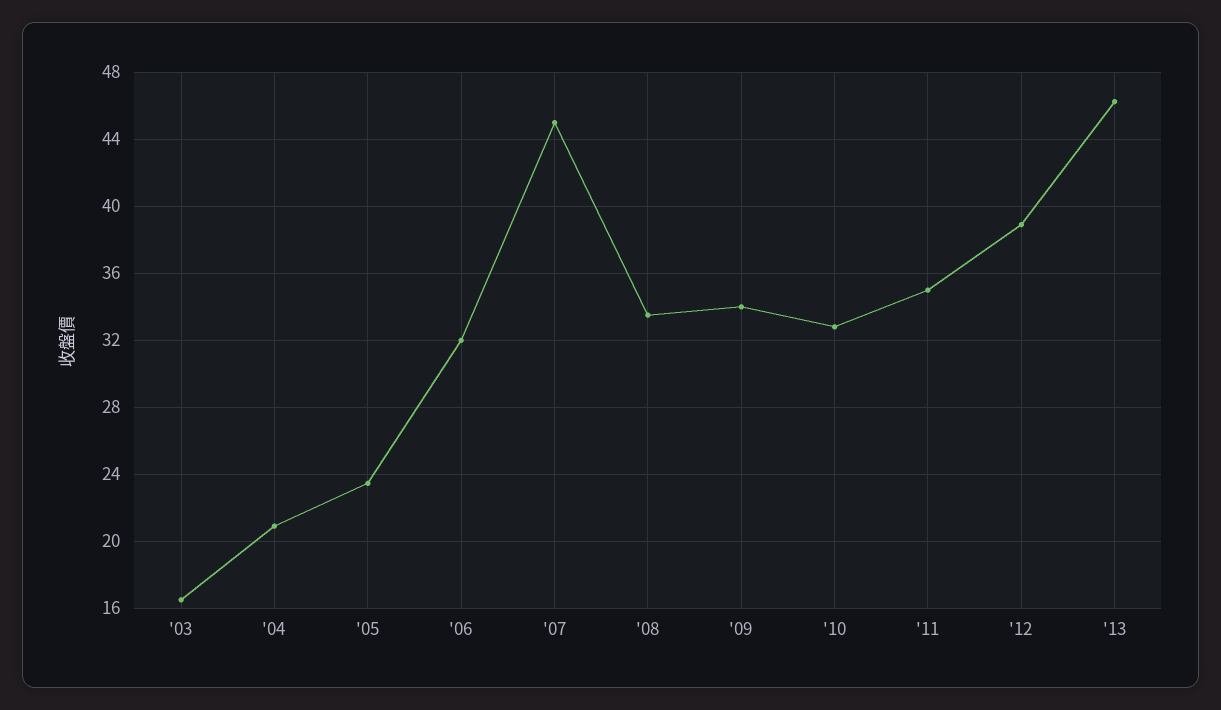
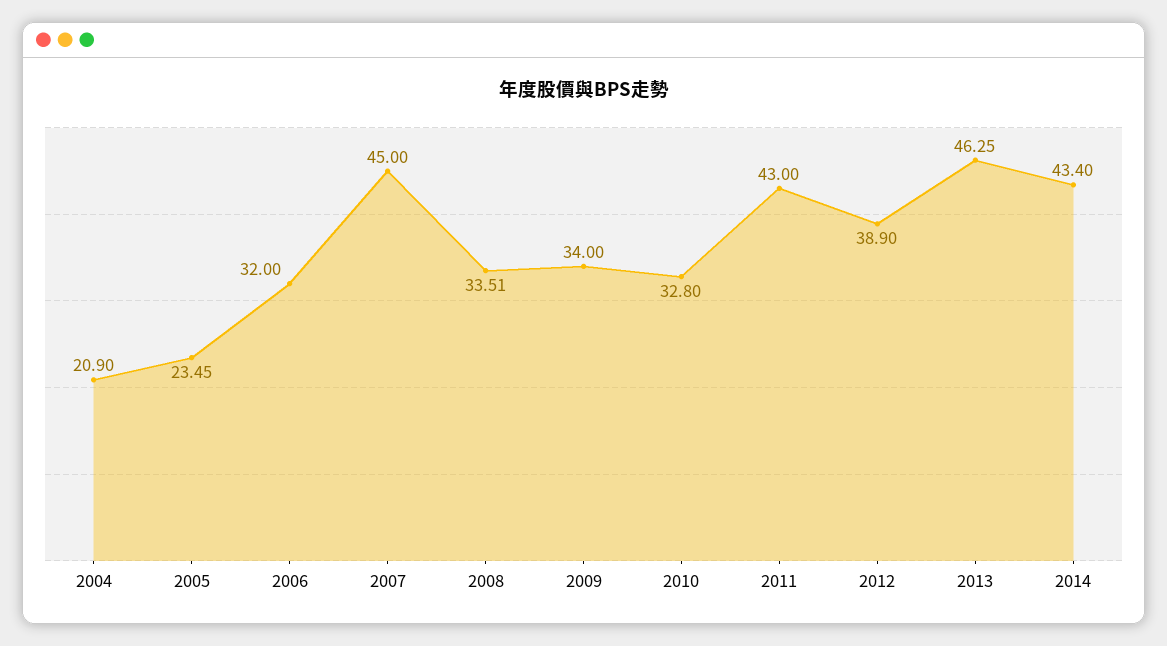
'03: 16.5 -> none
'11: 35 -> 43
2014: none -> 43.4

